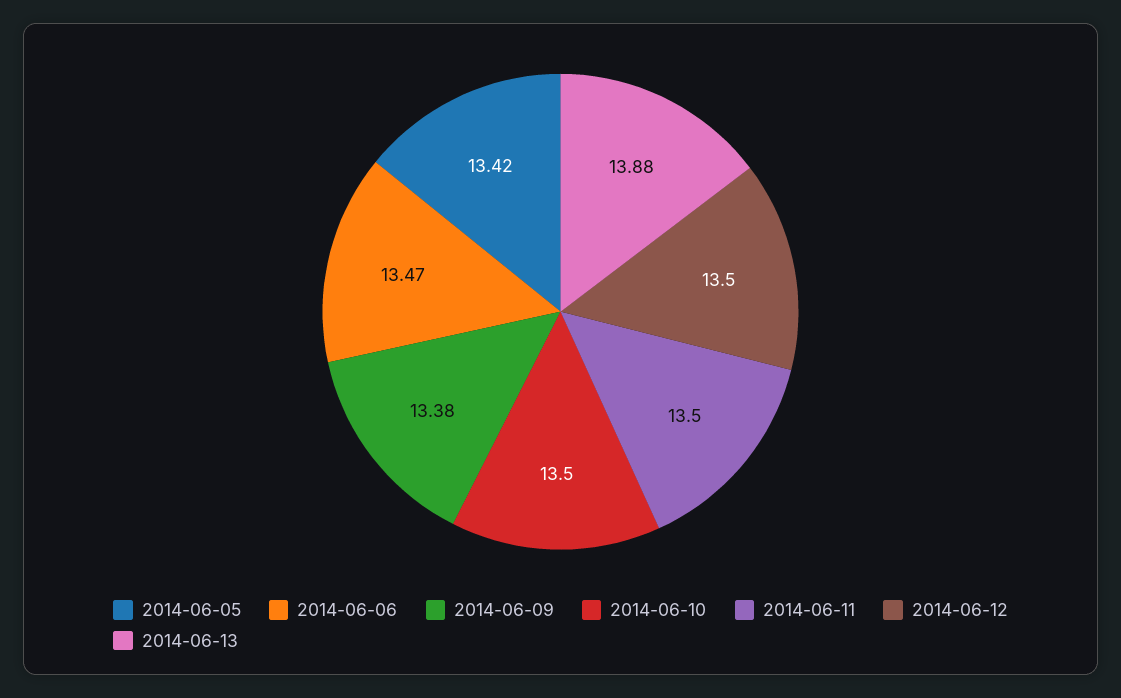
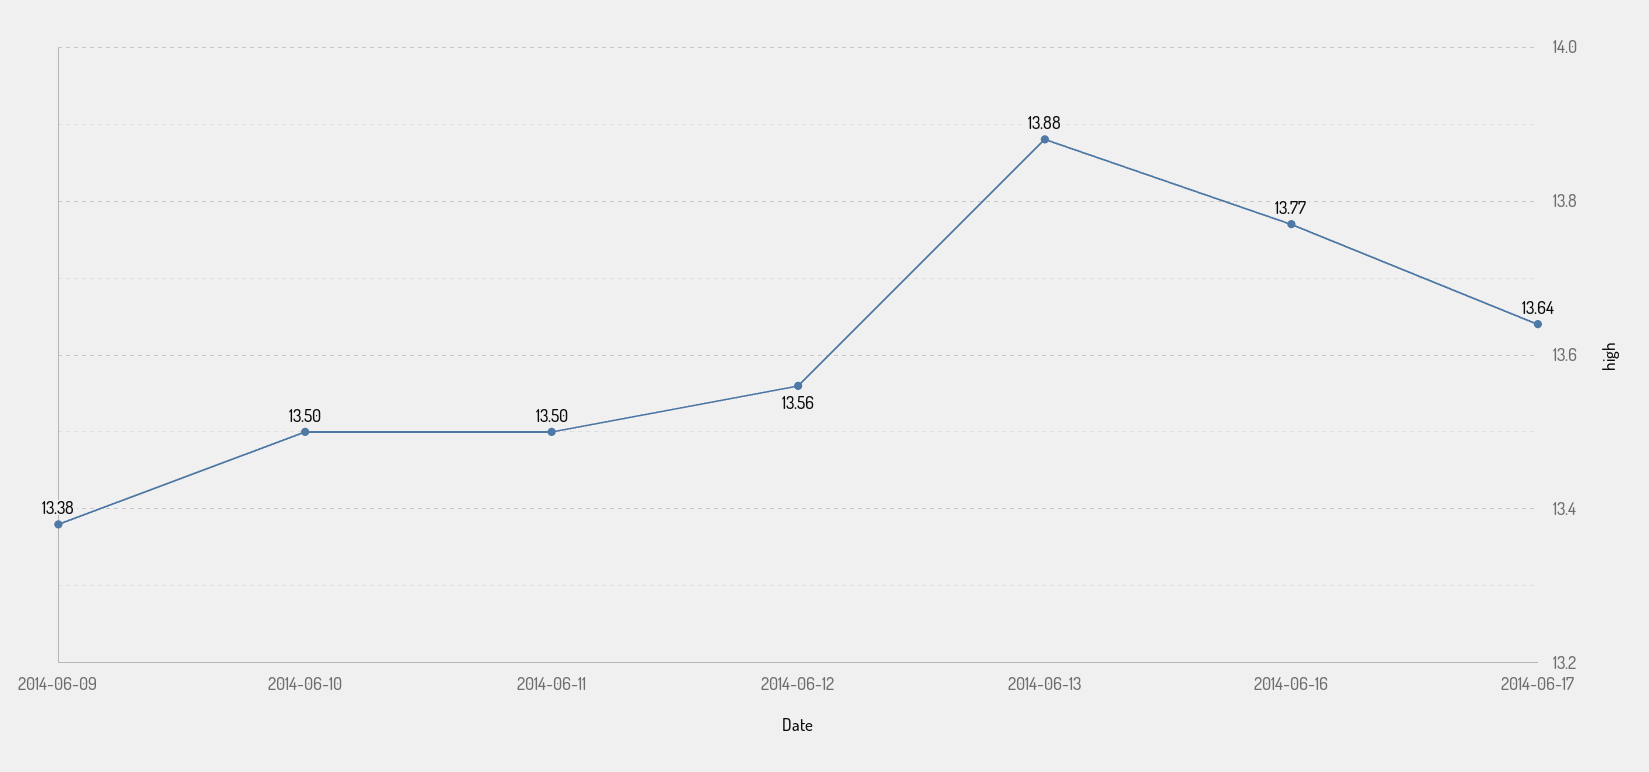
2014-06-05: 13.42 -> none
2014-06-06: 13.47 -> none
2014-06-12: 13.5 -> 13.56
2014-06-16: none -> 13.77
2014-06-17: none -> 13.64

